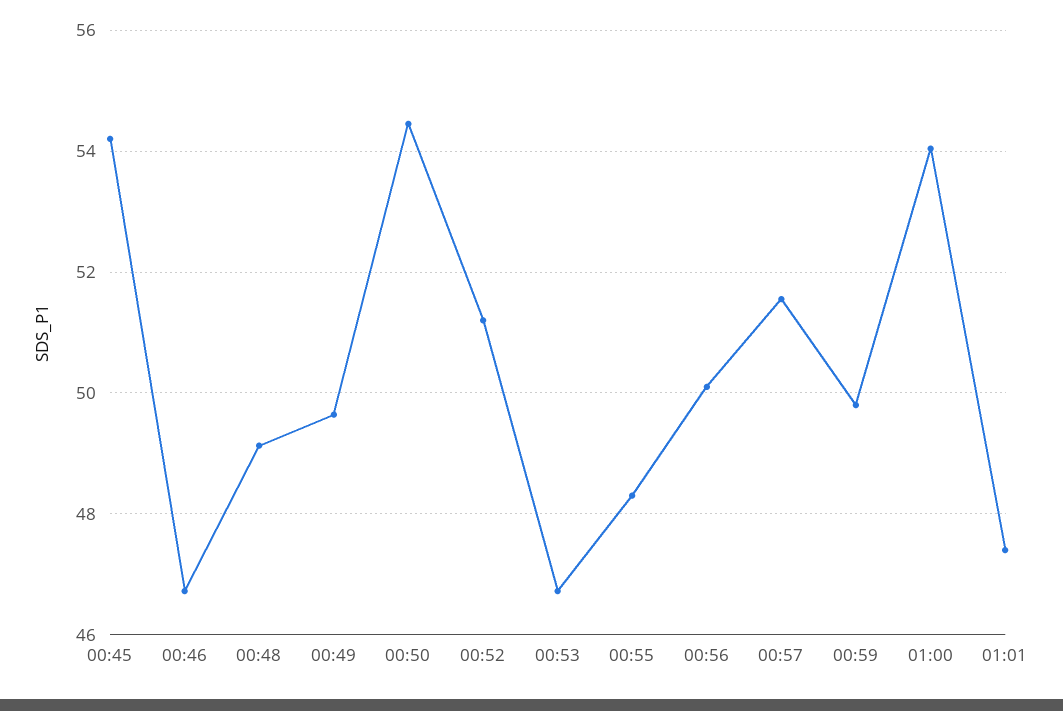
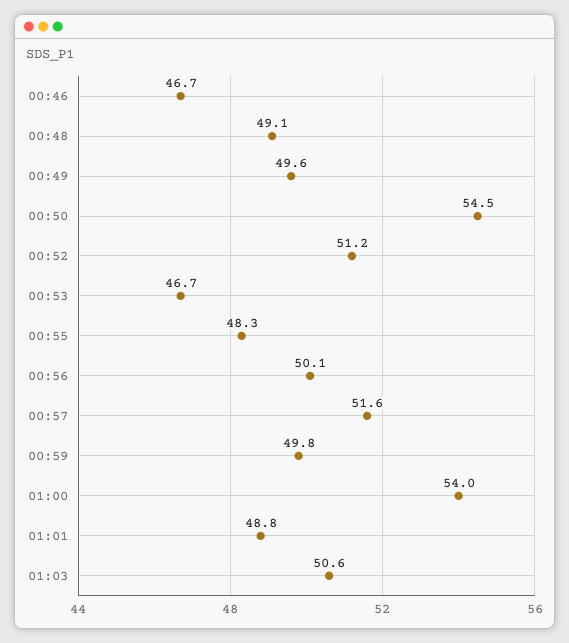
00:45: 54.2 -> none
01:01: 47.4 -> 48.8
01:03: none -> 50.6

